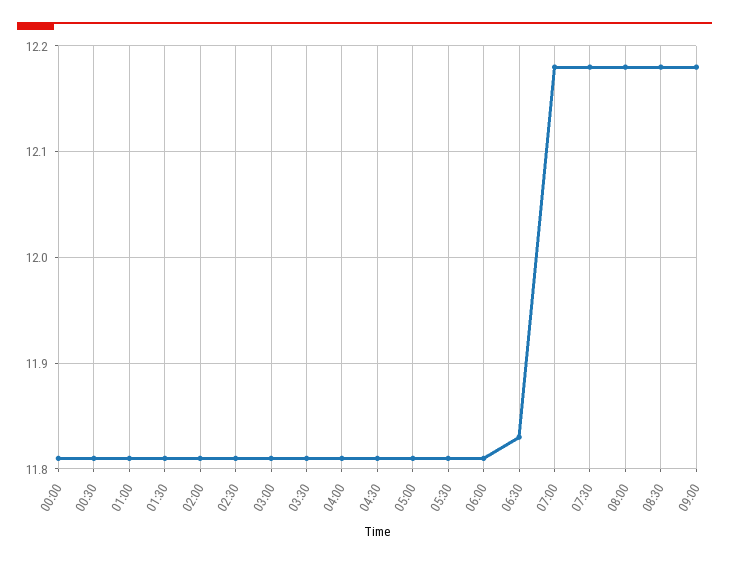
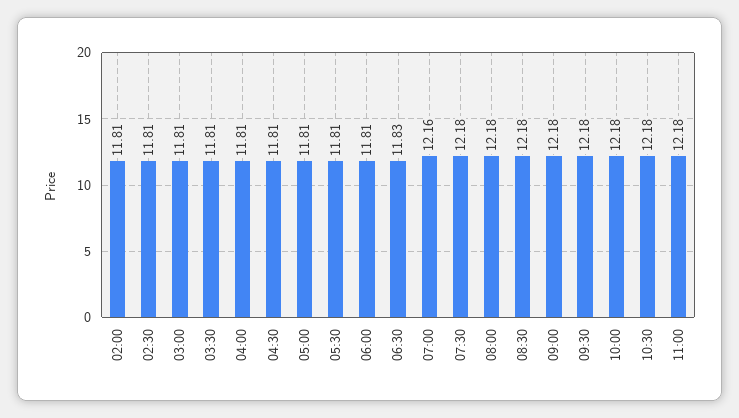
00:00: 11.81 -> none
00:30: 11.81 -> none
01:00: 11.81 -> none
01:30: 11.81 -> none
07:00: 12.18 -> 12.16
09:30: none -> 12.18
10:00: none -> 12.18
10:30: none -> 12.18
11:00: none -> 12.18

